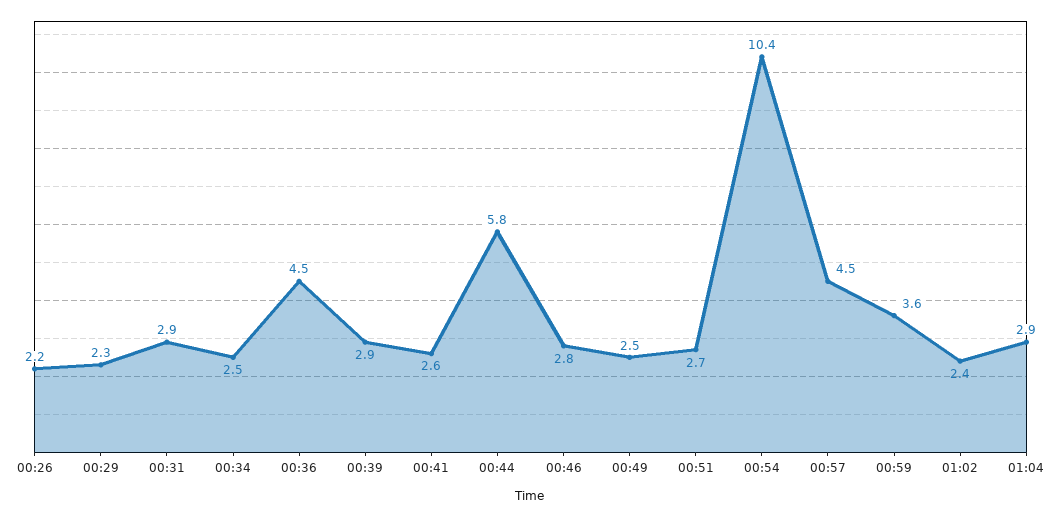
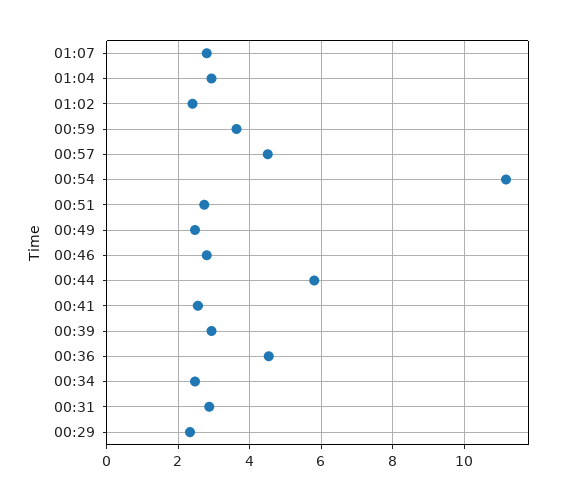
00:26: 2.2 -> none
00:54: 10.4 -> 11.2
01:07: none -> 2.8

